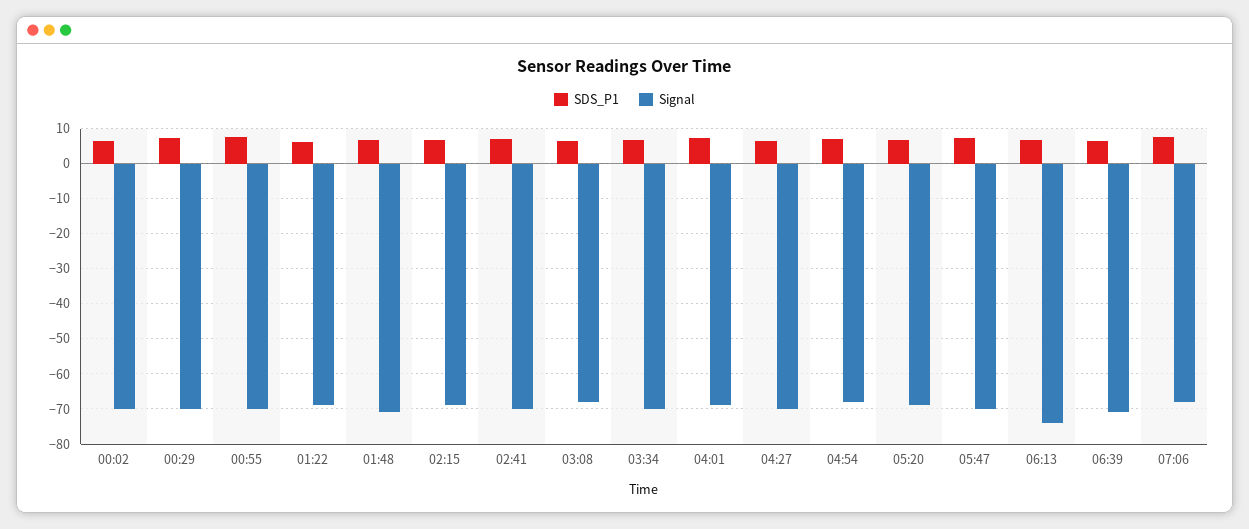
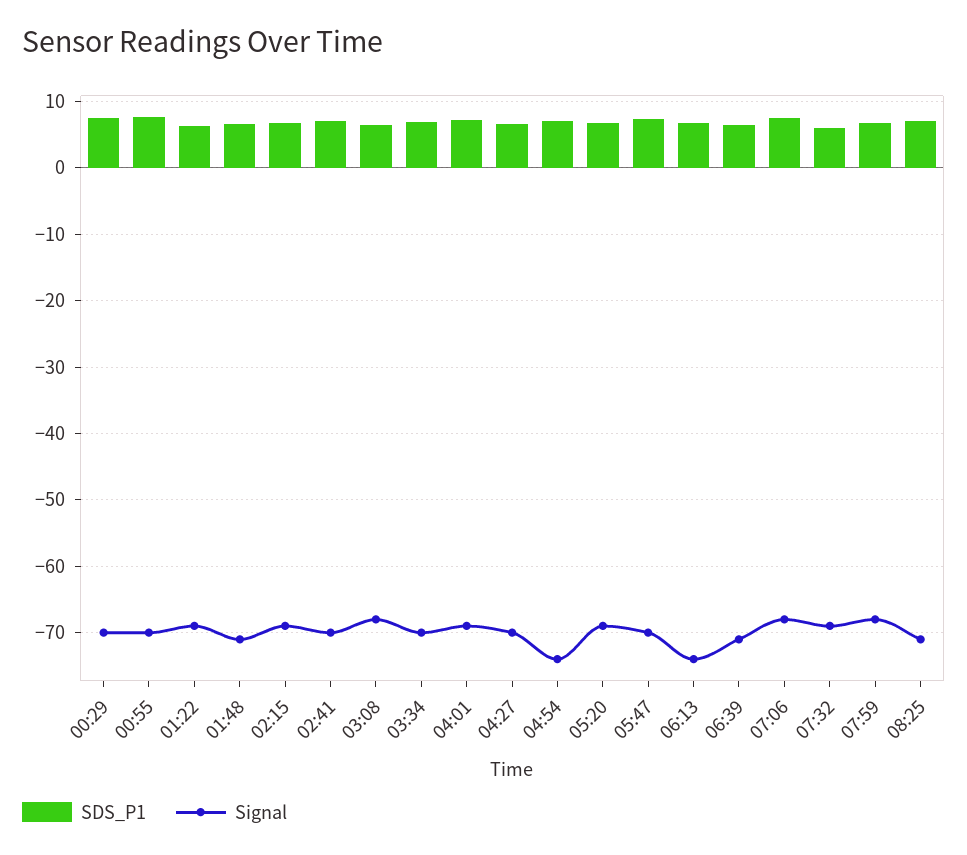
SDS_P1, 00:02: 6 -> none
Signal, 00:02: -70 -> none
Signal, 04:54: -68 -> -74
SDS_P1, 07:32: none -> 6
Signal, 07:32: none -> -69
SDS_P1, 07:59: none -> 7
Signal, 07:59: none -> -68
SDS_P1, 08:25: none -> 7
Signal, 08:25: none -> -71

